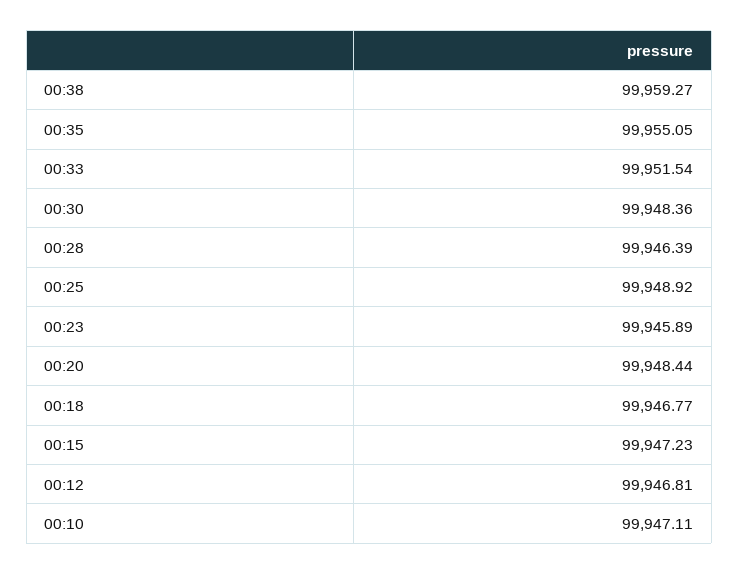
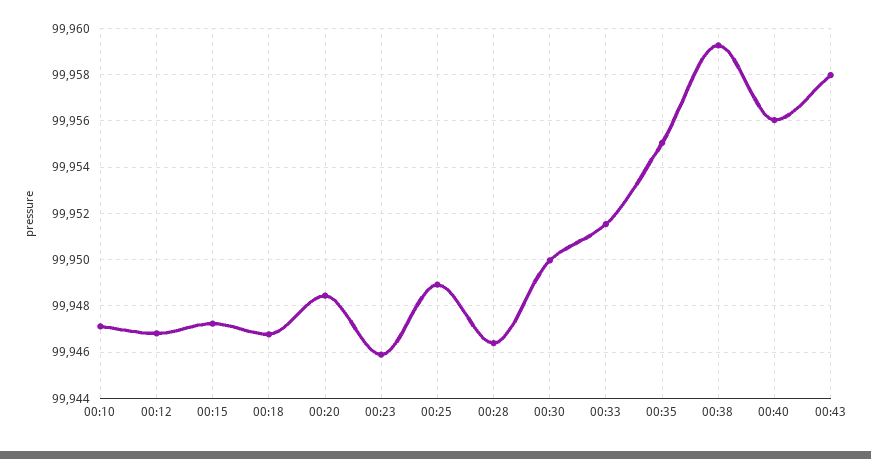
00:30: 99948.36 -> 99950
00:40: none -> 99956
00:43: none -> 99958

